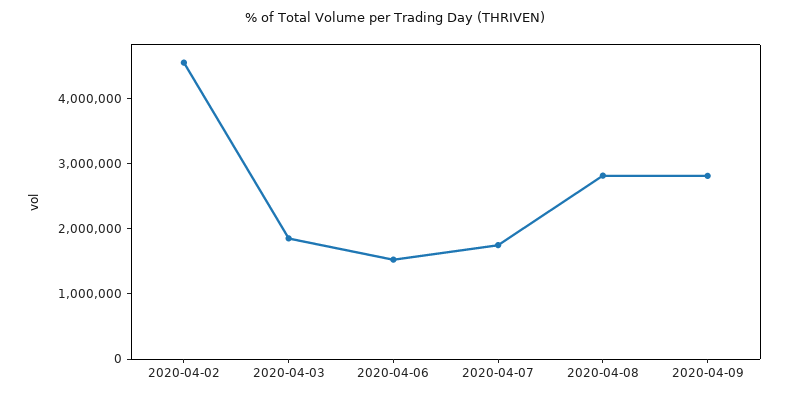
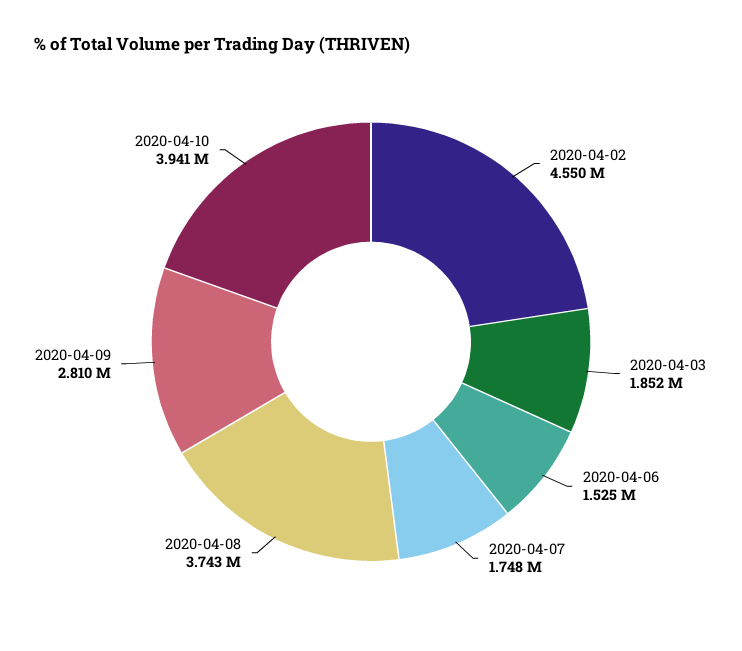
2020-04-08: 2800000 -> 3743000
2020-04-10: none -> 3941000

